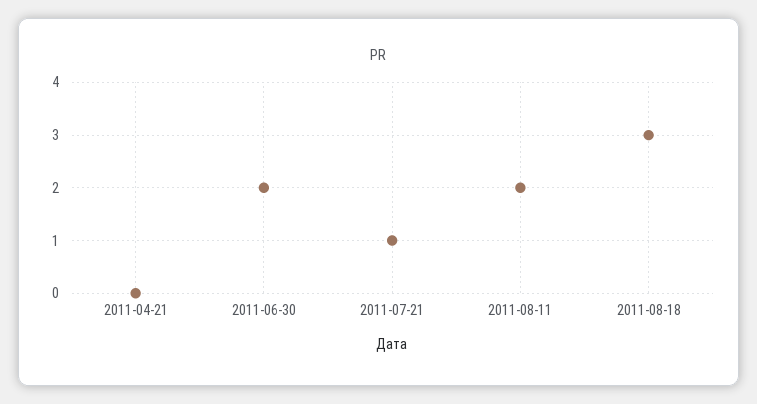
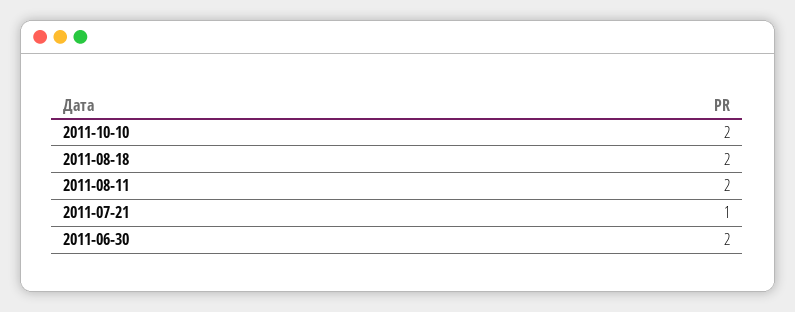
2011-04-21: 0 -> none
2011-08-18: 3 -> 2
2011-10-10: none -> 2

